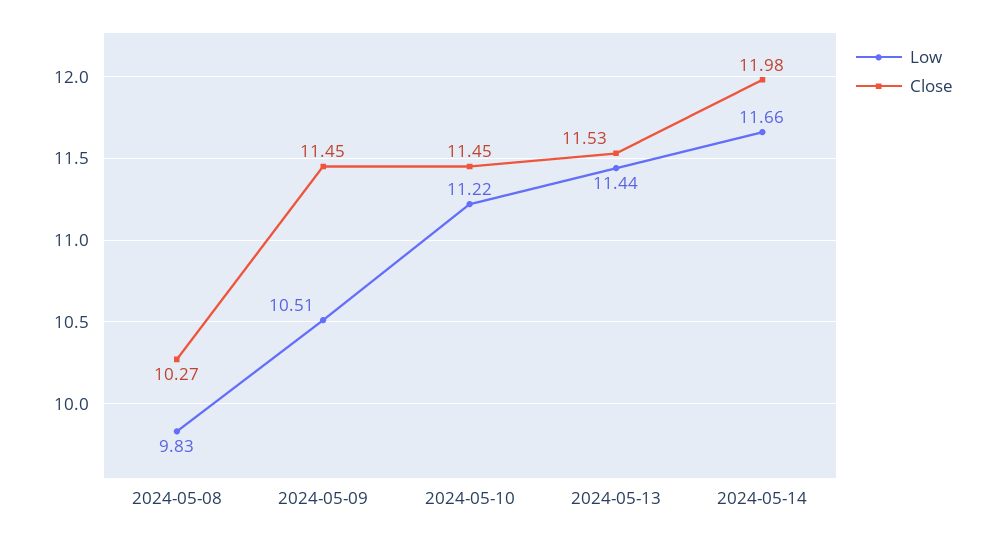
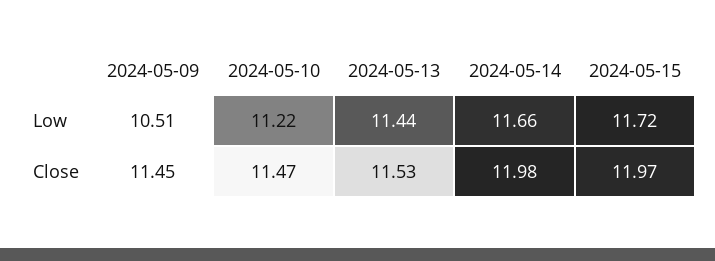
Low, 2024-05-08: 9.83 -> none
Close, 2024-05-08: 10.27 -> none
Close, 2024-05-10: 11.45 -> 11.47
Low, 2024-05-15: none -> 11.72
Close, 2024-05-15: none -> 11.97

